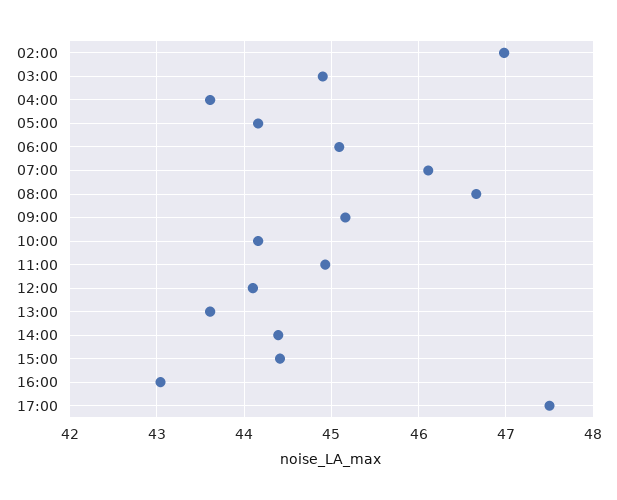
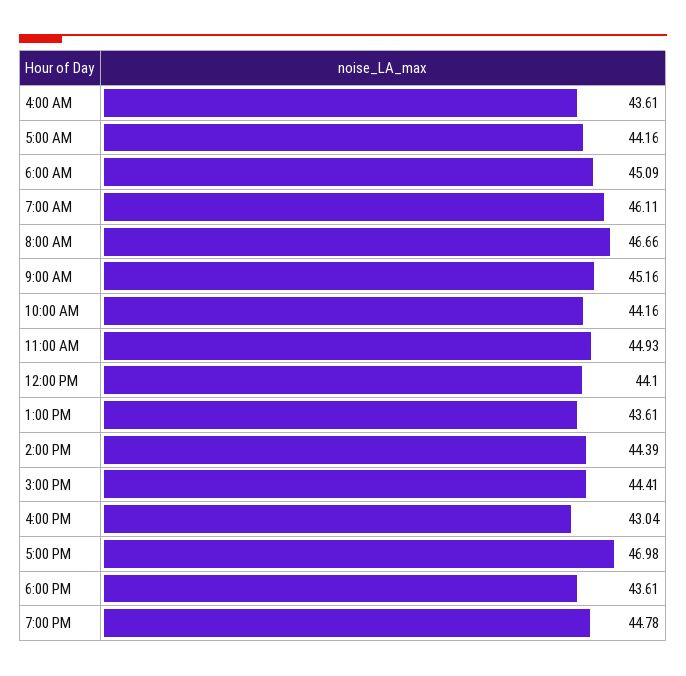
02:00: 47 -> none
03:00: 44.9 -> none
17:00: 47.5 -> 46.98
6:00 PM: none -> 43.61
7:00 PM: none -> 44.78

